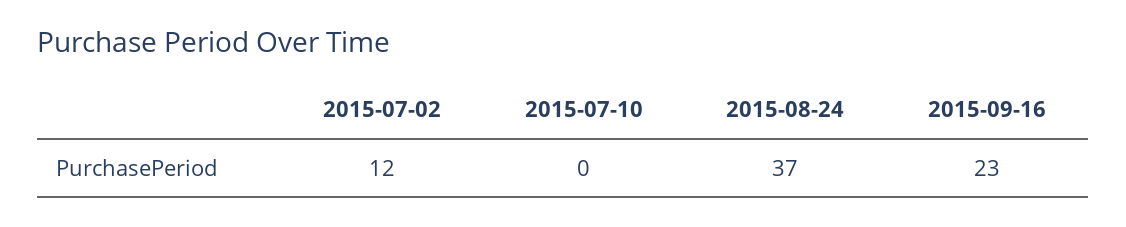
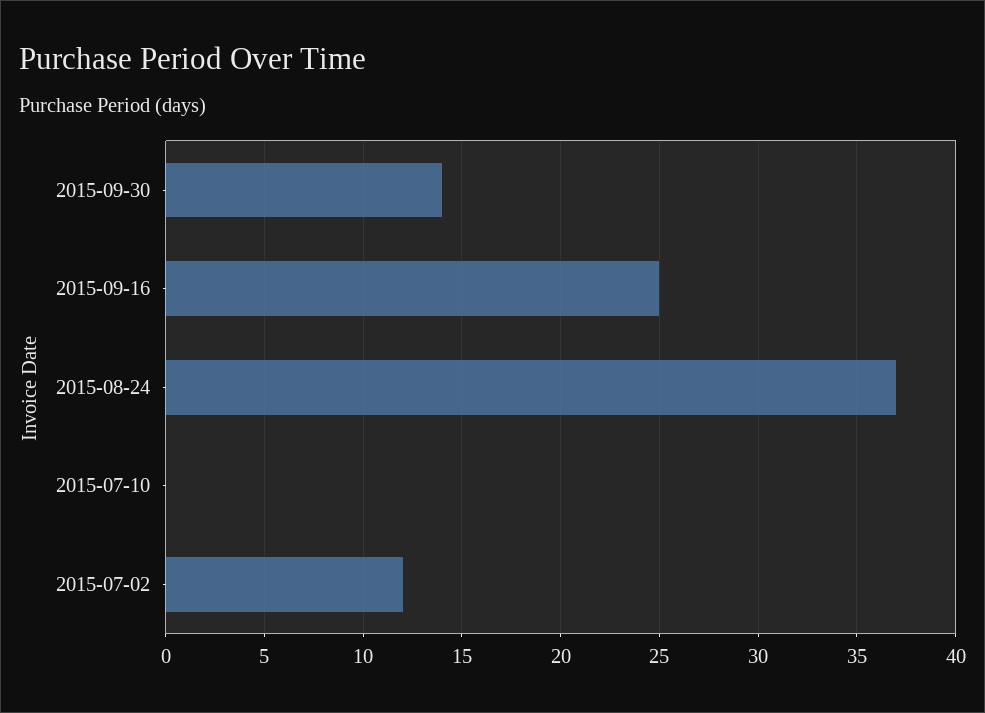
2015-09-16: 23 -> 25
2015-09-30: none -> 14

